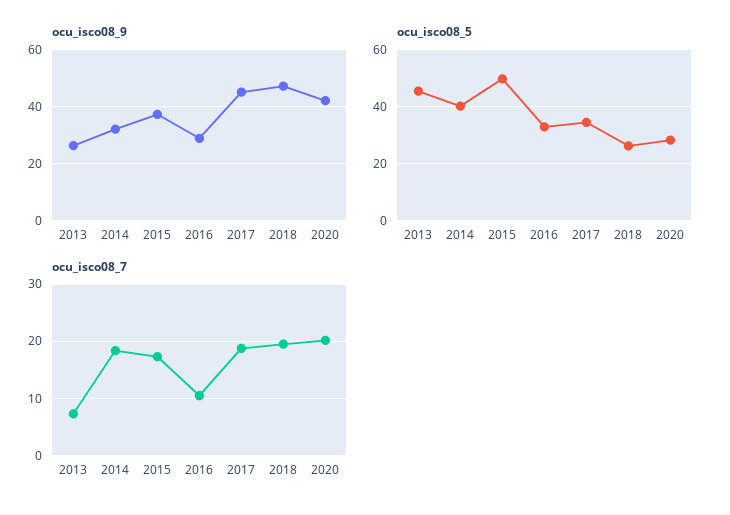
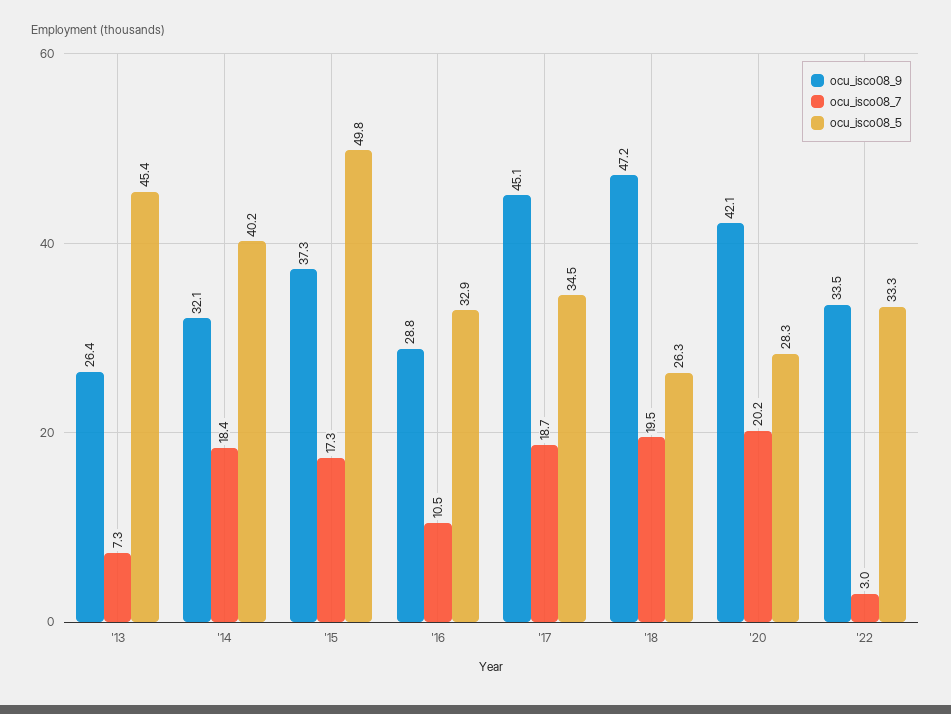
ocu_isco08_9, '22: none -> 33.5
ocu_isco08_7, '22: none -> 3
ocu_isco08_5, '22: none -> 33.3

